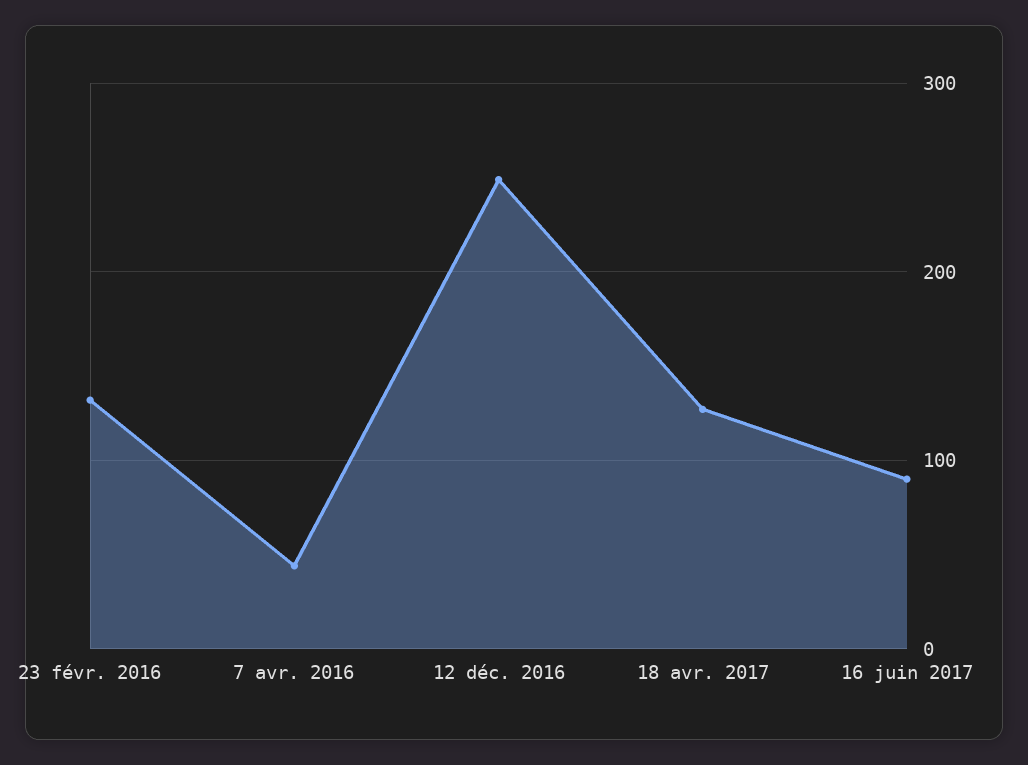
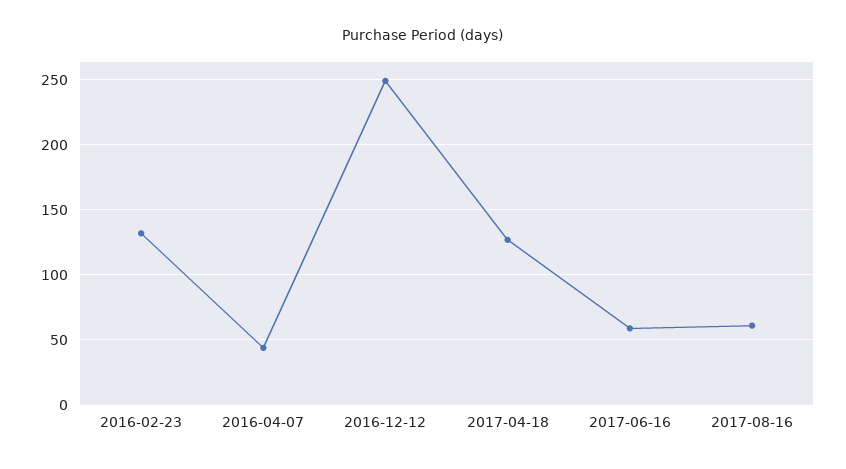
16 juin 2017: 90 -> 60
2017-08-16: none -> 60

